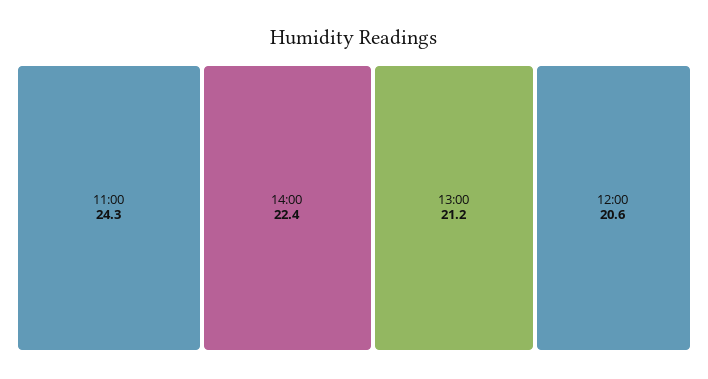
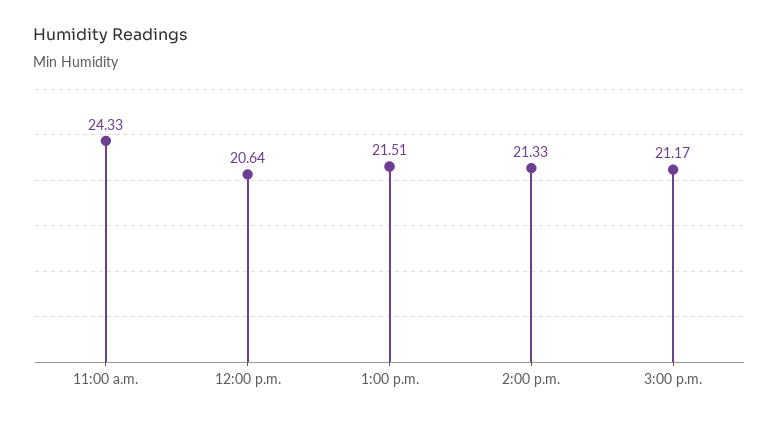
14:00: 22.4 -> 21.33
13:00: 21.2 -> 21.51
3:00 p.m.: none -> 21.17

